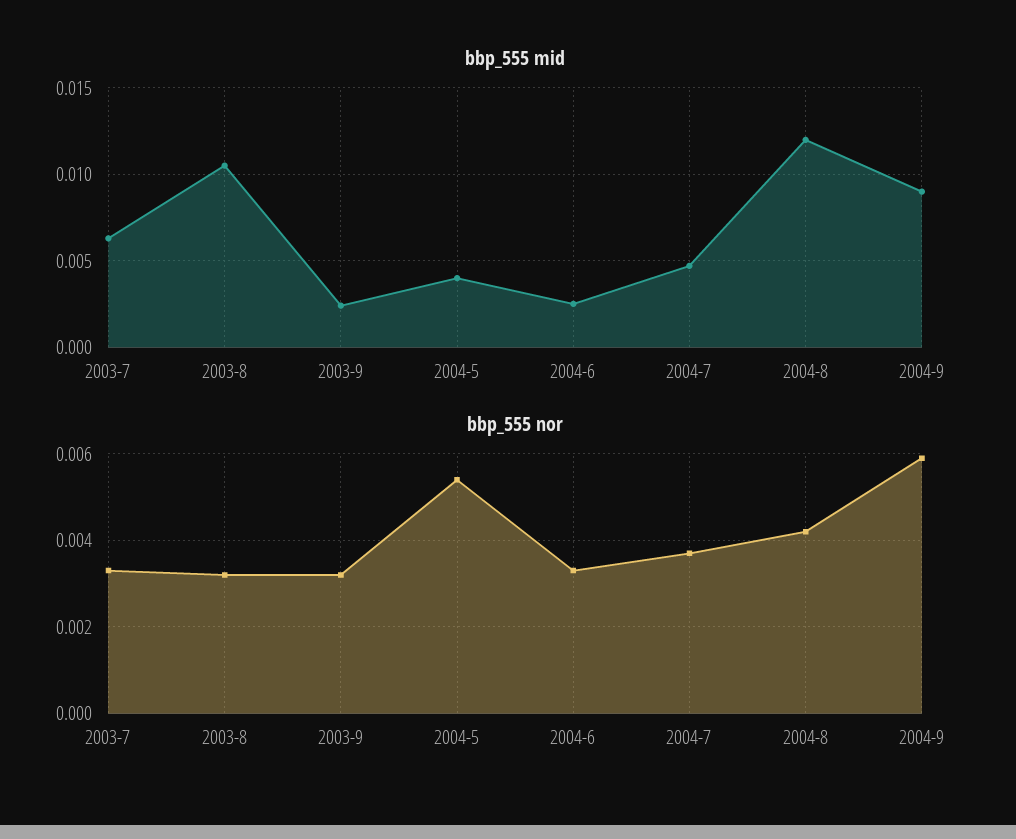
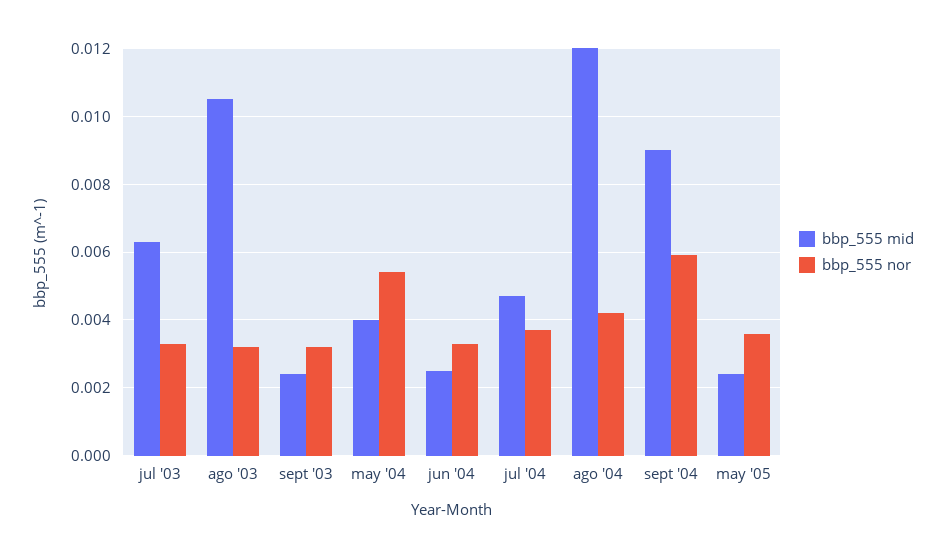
bbp_555 mid, may '05: none -> 0.0025
bbp_555 nor, may '05: none -> 0.0035

